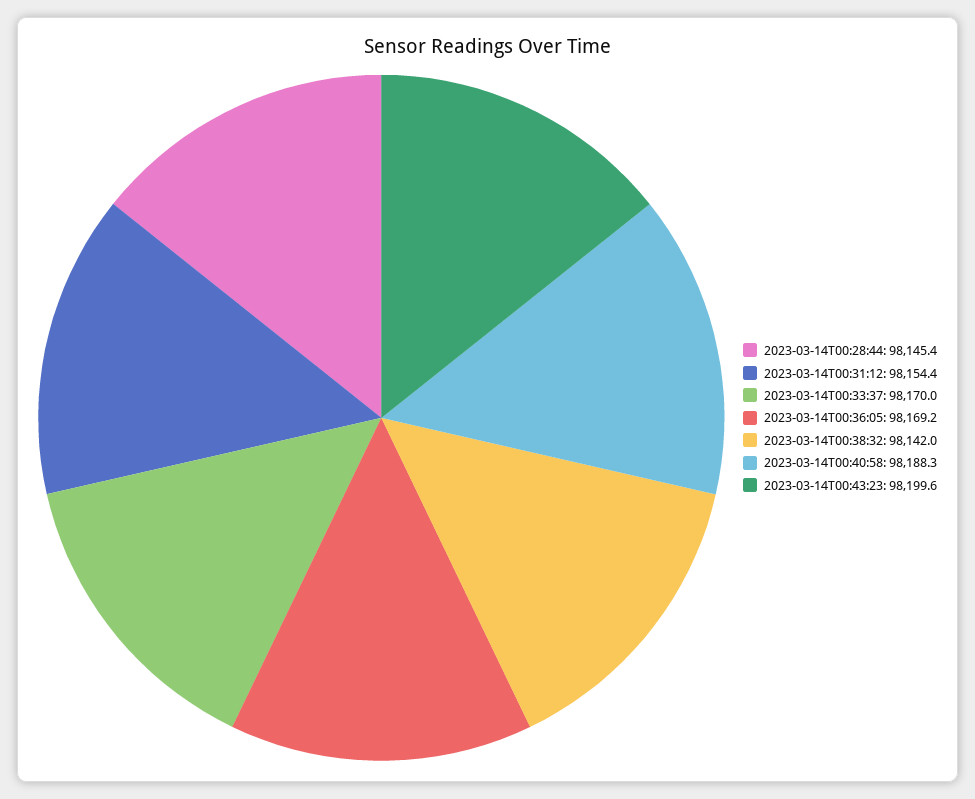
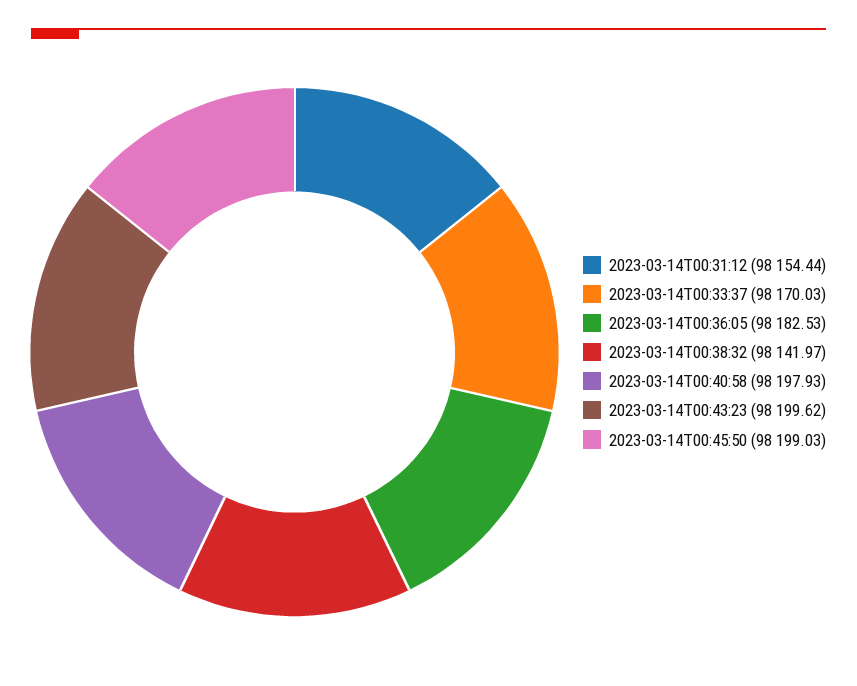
2023-03-14T00:28:44: 98145.4 -> none
2023-03-14T00:36:05: 98169.2 -> 98182.53
2023-03-14T00:40:58: 98188.3 -> 98197.93
2023-03-14T00:45:50: none -> 98199.03

